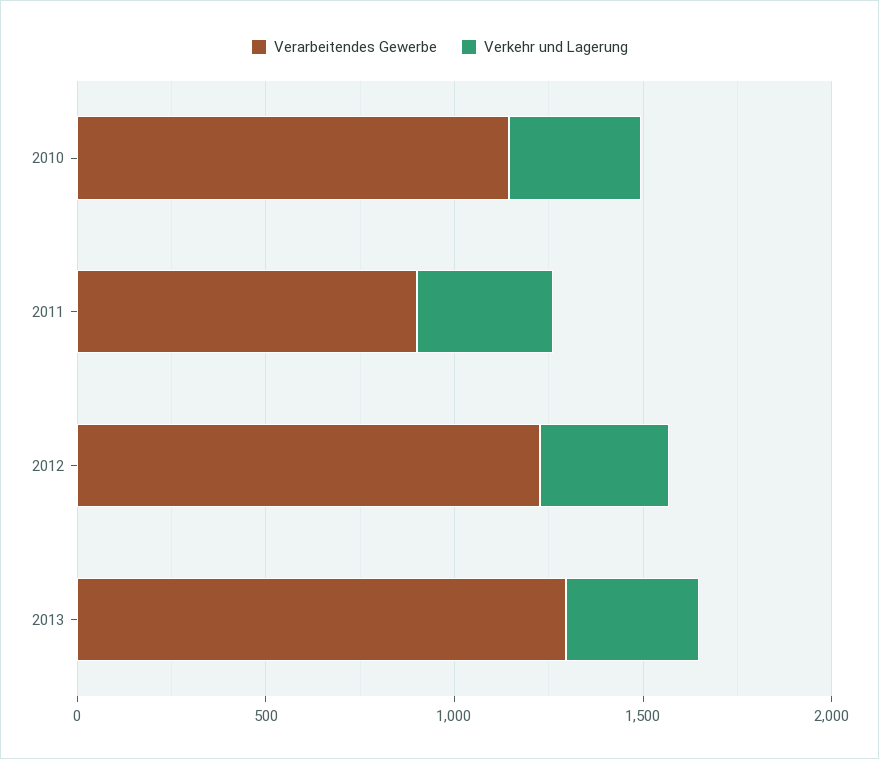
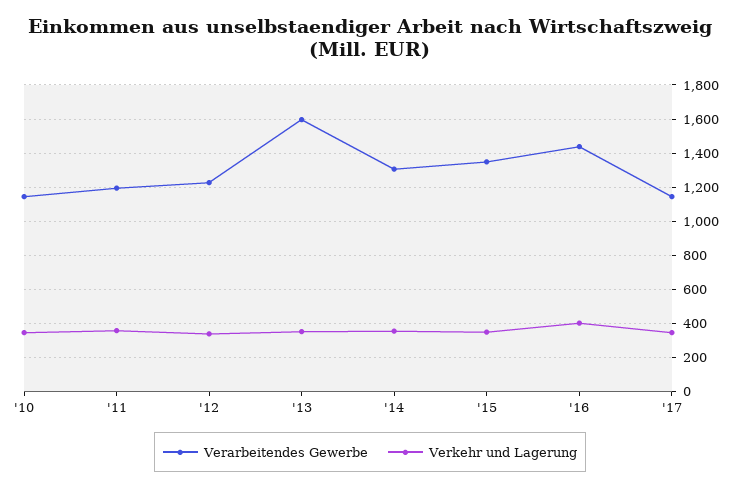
Verarbeitendes Gewerbe, 2011: 900 -> 1200
Verarbeitendes Gewerbe, 2013: 1300 -> 1600
Verarbeitendes Gewerbe, '14: none -> 1300
Verkehr und Lagerung, '14: none -> 350
Verarbeitendes Gewerbe, '15: none -> 1350
Verkehr und Lagerung, '15: none -> 350
Verarbeitendes Gewerbe, '16: none -> 1450
Verkehr und Lagerung, '16: none -> 400
Verarbeitendes Gewerbe, '17: none -> 1150
Verkehr und Lagerung, '17: none -> 350

